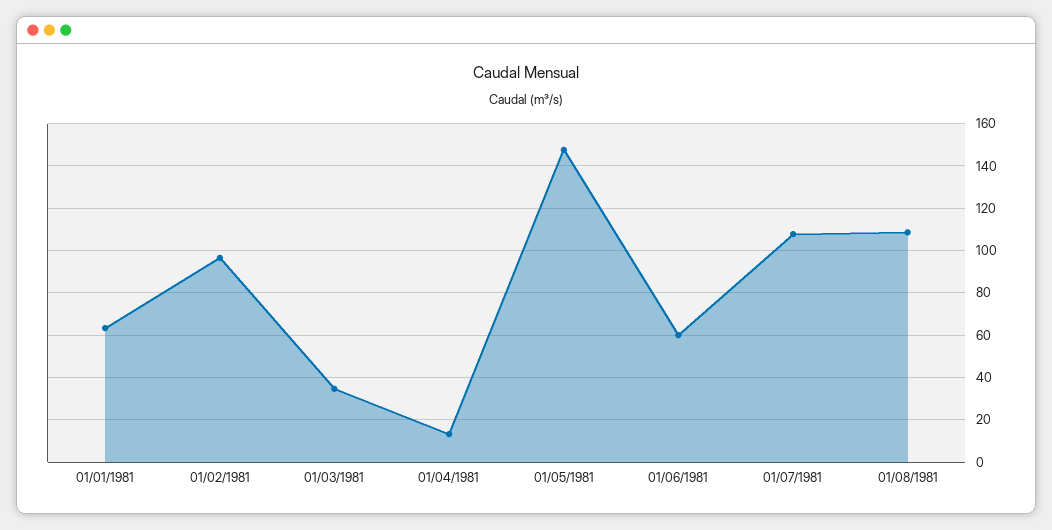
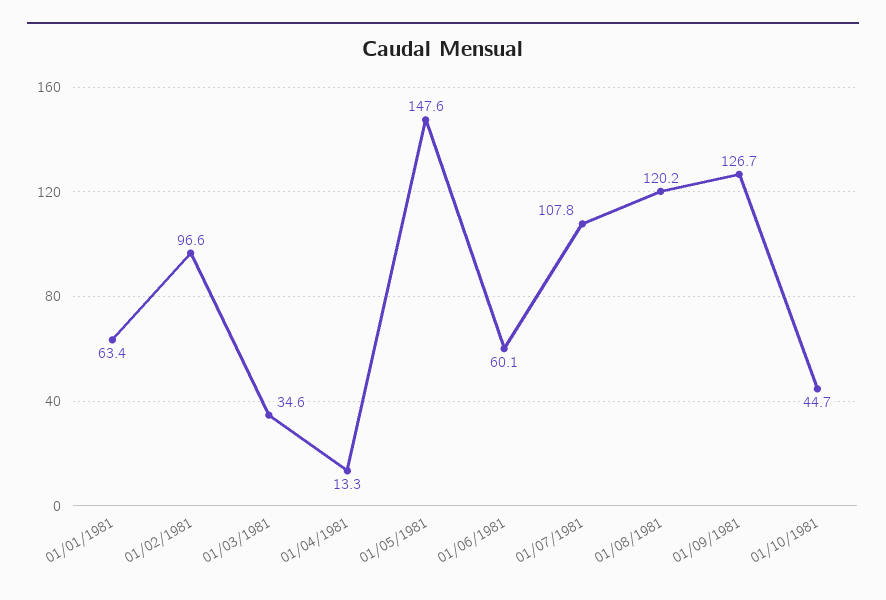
01/08/1981: 110 -> 120.2
01/09/1981: none -> 126.7
01/10/1981: none -> 44.7

